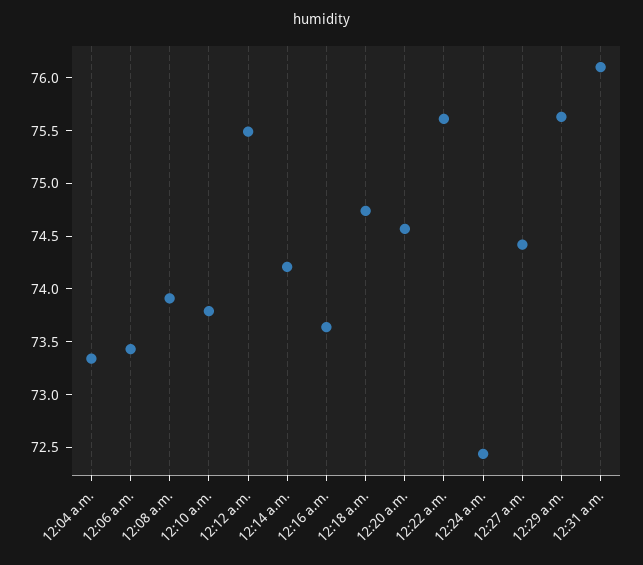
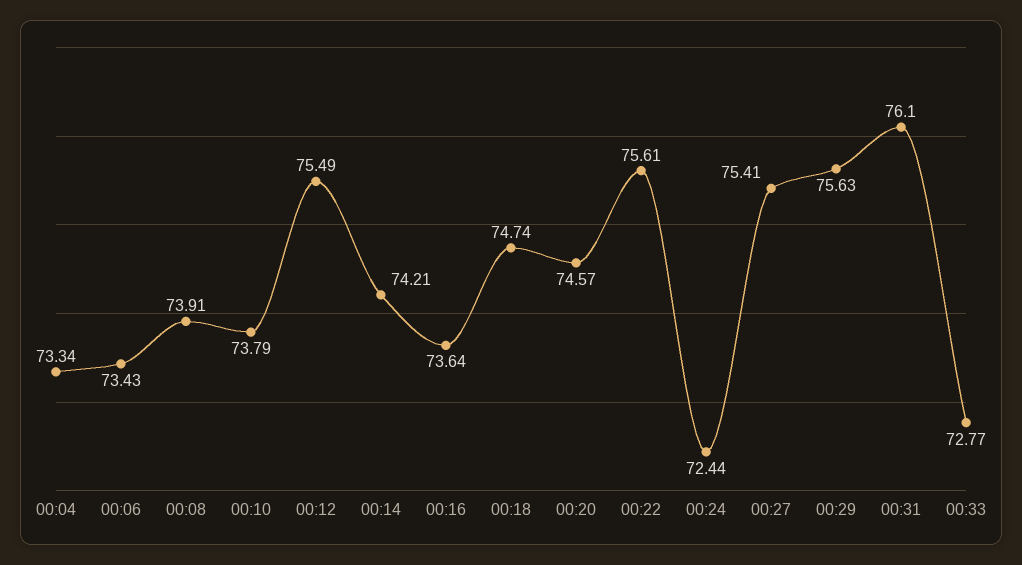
12:27 a.m.: 74.4 -> 75.41
00:33: none -> 72.77

